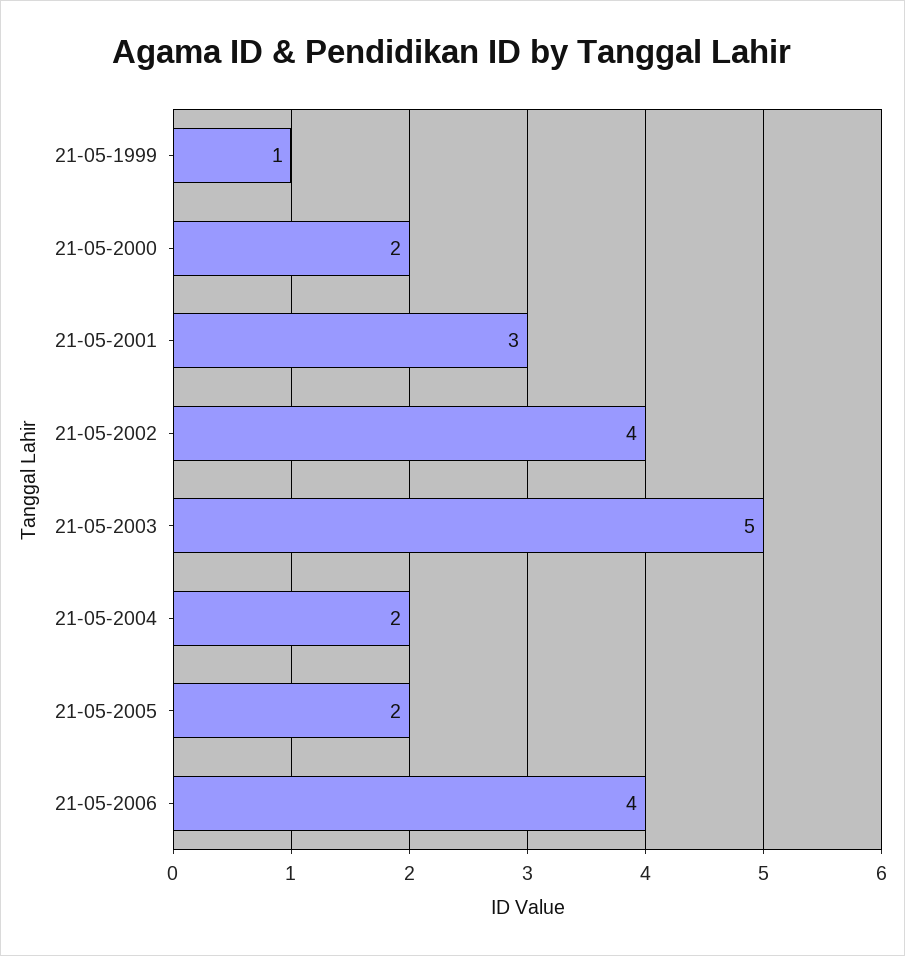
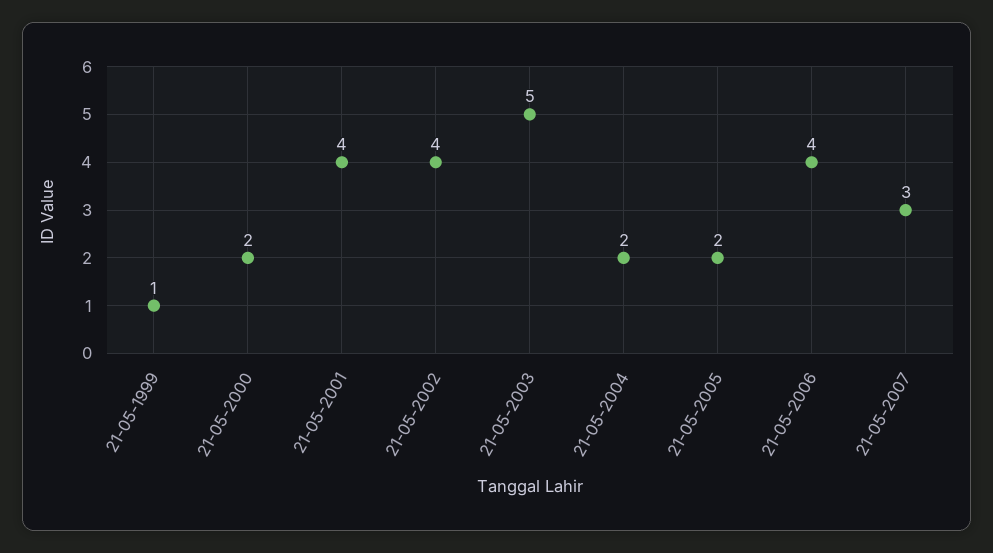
21-05-2001: 3 -> 4
21-05-2007: none -> 3

